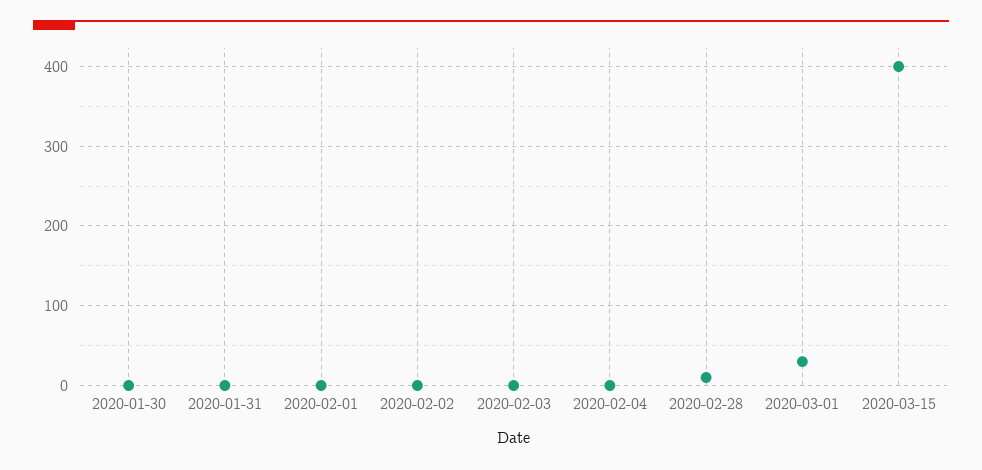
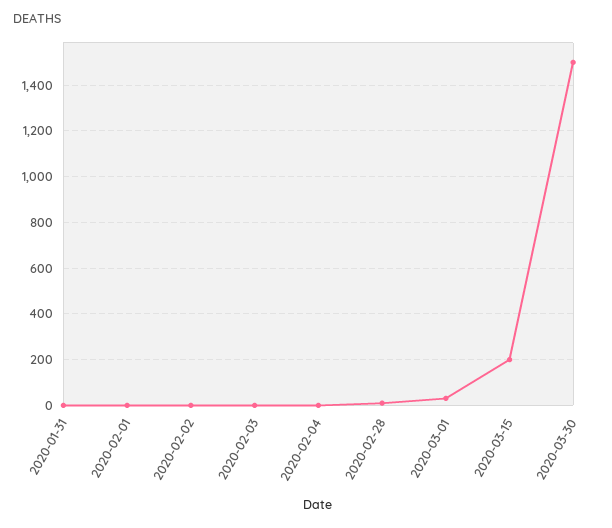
2020-01-30: 0 -> none
2020-03-15: 400 -> 200
2020-03-30: none -> 1500

